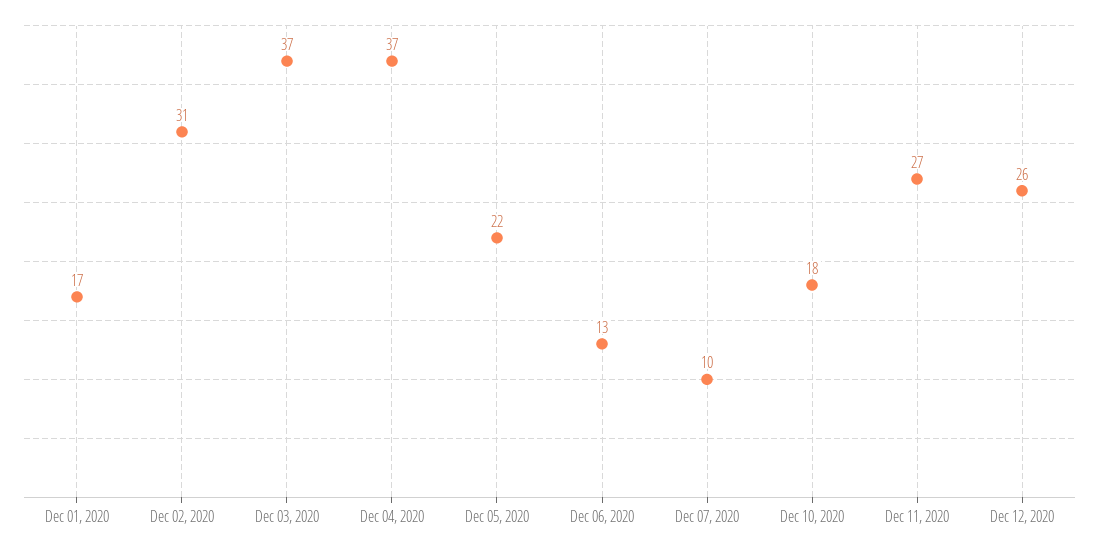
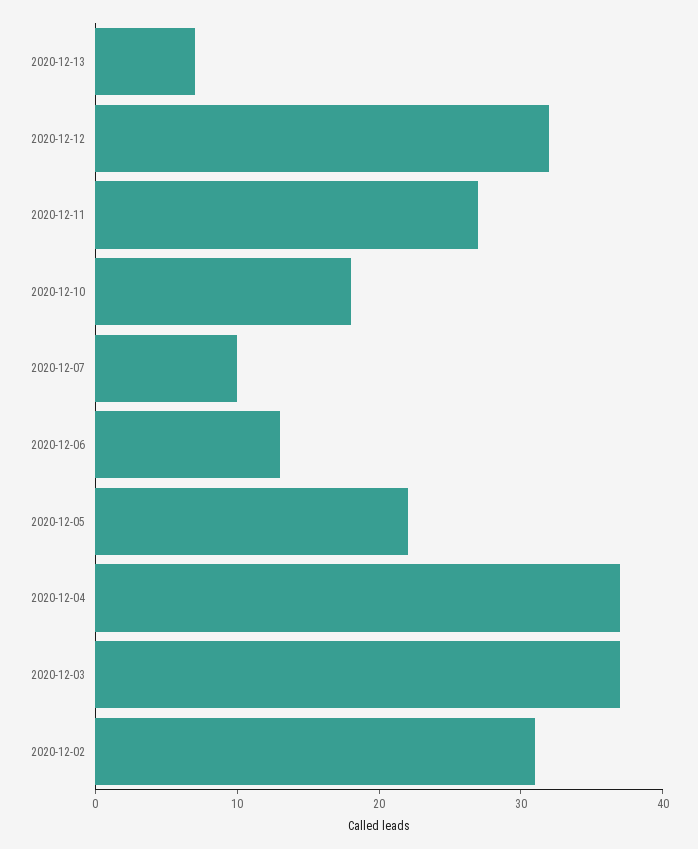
Dec 01, 2020: 17 -> none
Dec 12, 2020: 26 -> 32
2020-12-13: none -> 7

